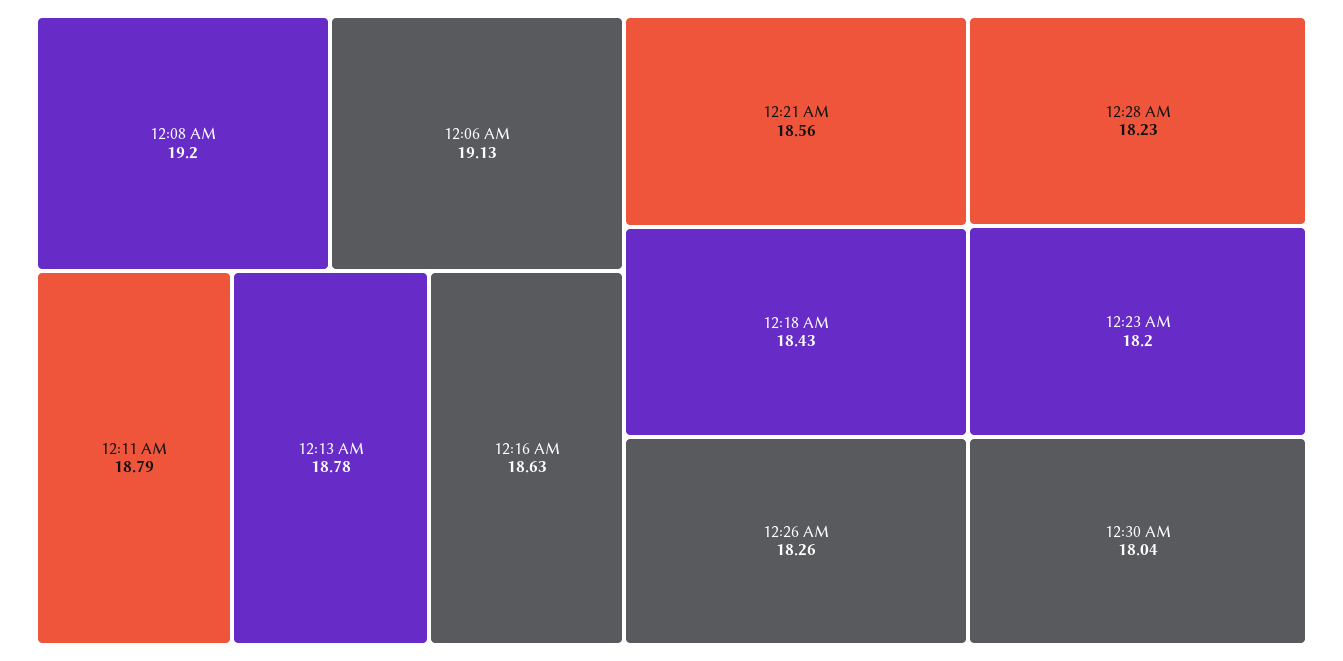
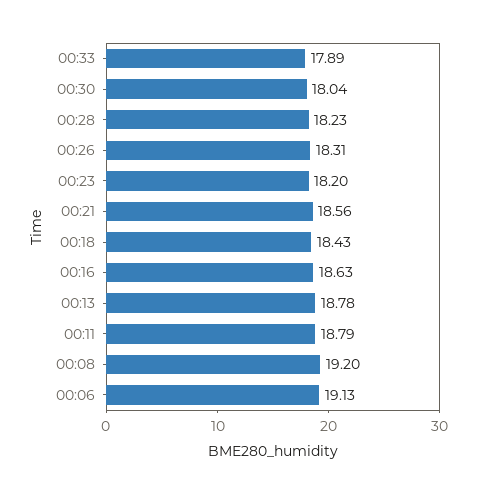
12:26 AM: 18.26 -> 18.31
00:33: none -> 17.89

